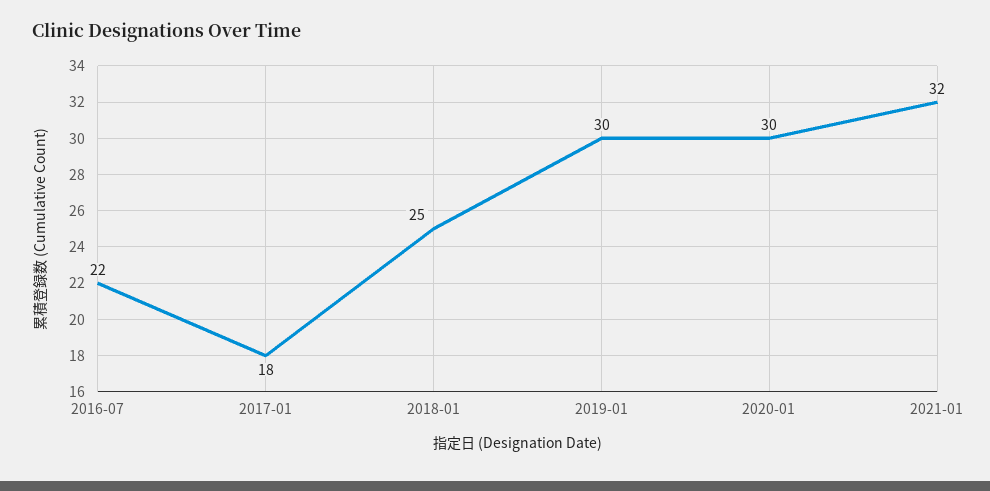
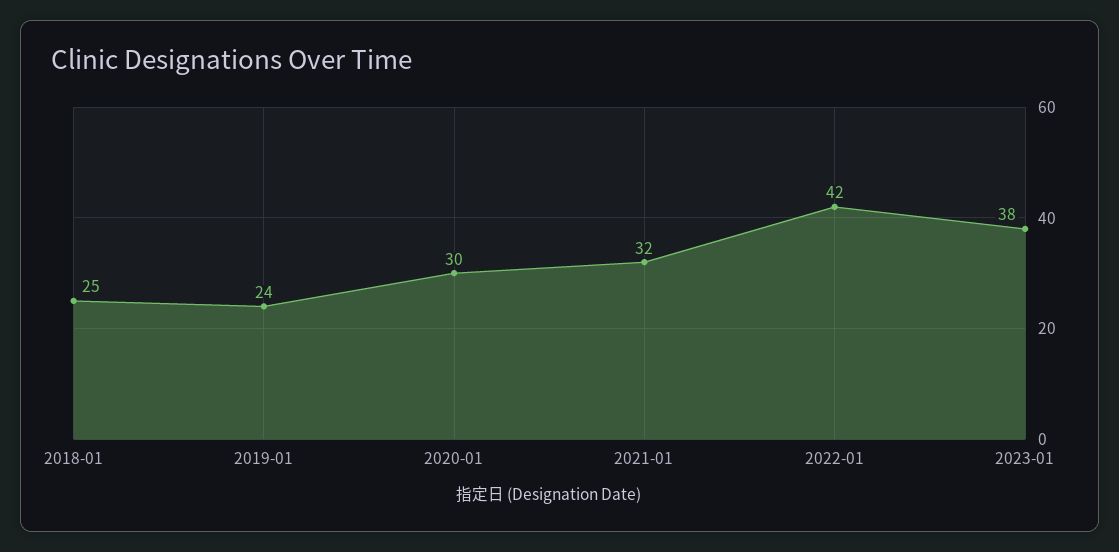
2016-07: 22 -> none
2017-01: 18 -> none
2019-01: 30 -> 24
2022-01: none -> 42
2023-01: none -> 38

